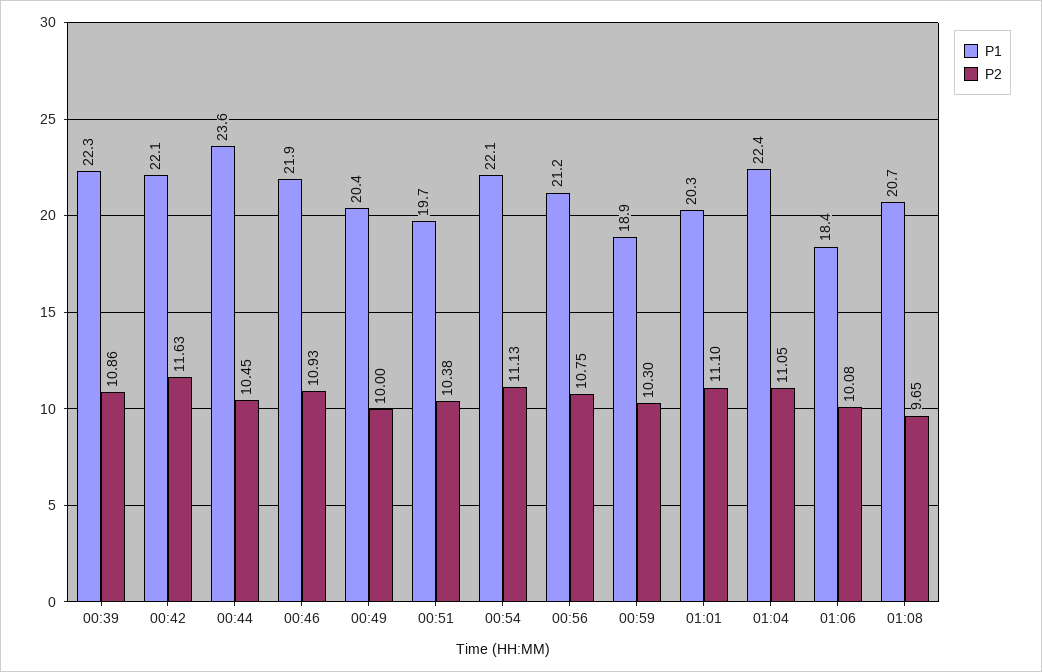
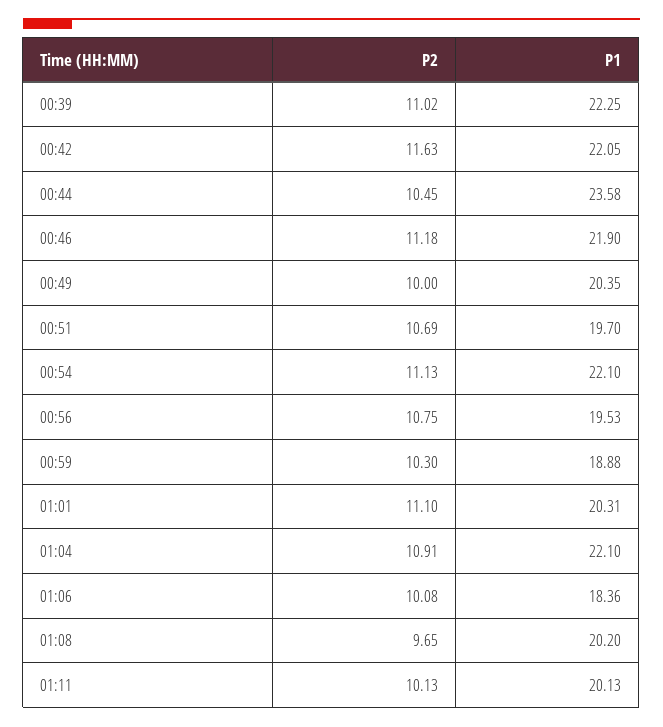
P2, 00:39: 10.86 -> 11.02
P2, 00:46: 10.93 -> 11.18
P2, 00:51: 10.38 -> 10.69
P1, 00:56: 21.2 -> 19.53
P1, 01:04: 22.4 -> 22.1
P2, 01:04: 11.05 -> 10.91
P1, 01:08: 20.7 -> 20.2
P2, 01:11: none -> 10.13
P1, 01:11: none -> 20.13

